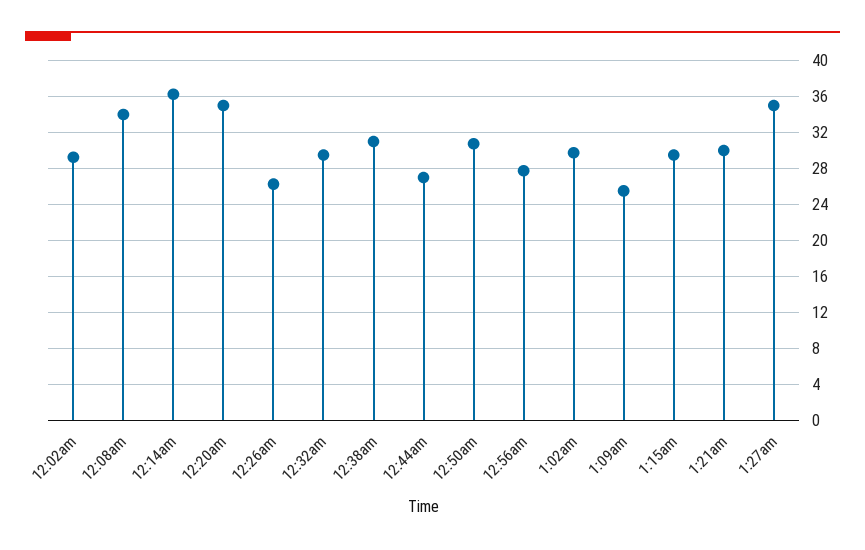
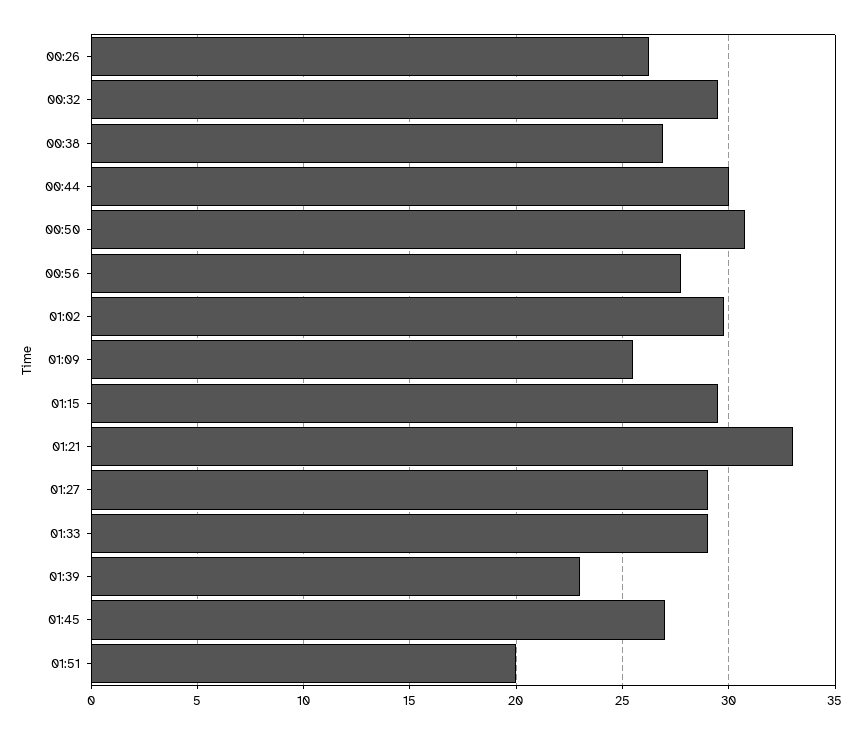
12:02am: 29 -> none
12:08am: 34 -> none
12:14am: 36 -> none
12:20am: 35 -> none
12:38am: 31 -> 27
12:44am: 27 -> 30
1:21am: 30 -> 33
1:27am: 35 -> 29
01:33: none -> 29
01:39: none -> 23
01:45: none -> 27
01:51: none -> 20

